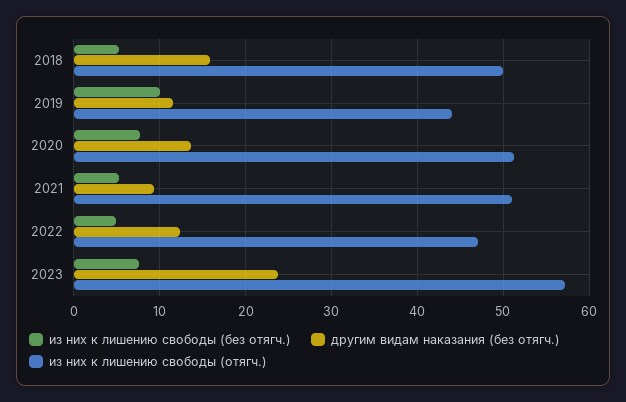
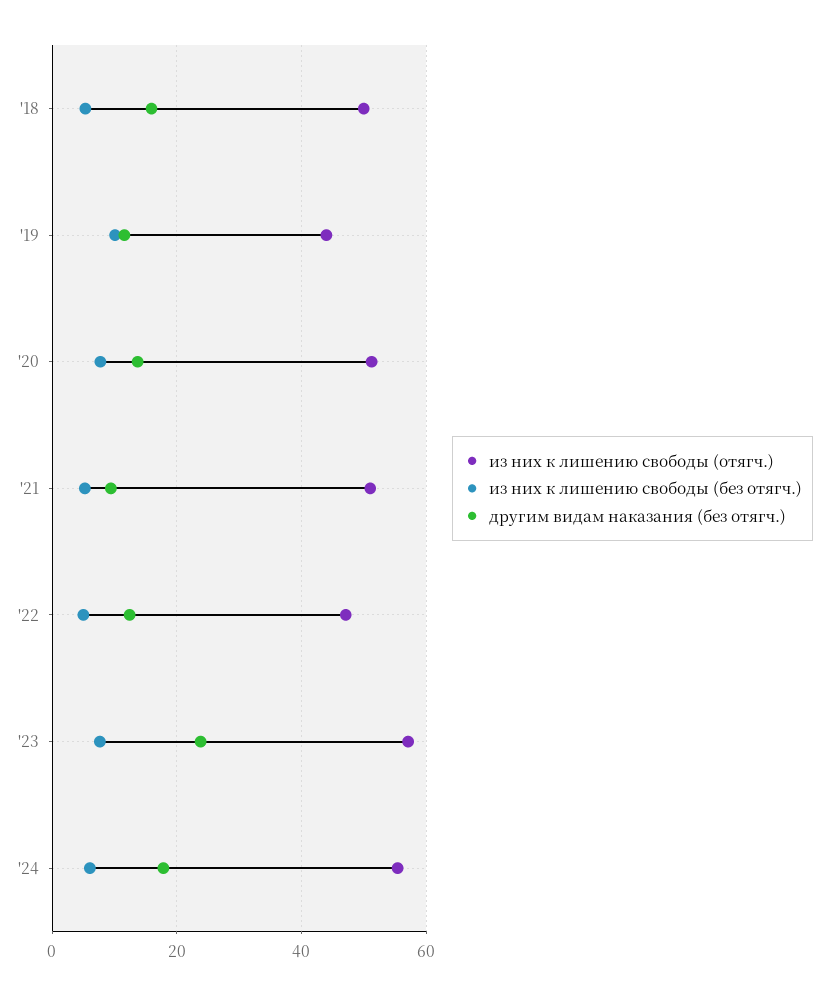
из них к лишению свободы (отягч.), '24: none -> 56
из них к лишению свободы (без отягч.), '24: none -> 6
другим видам наказания (без отягч.), '24: none -> 18

